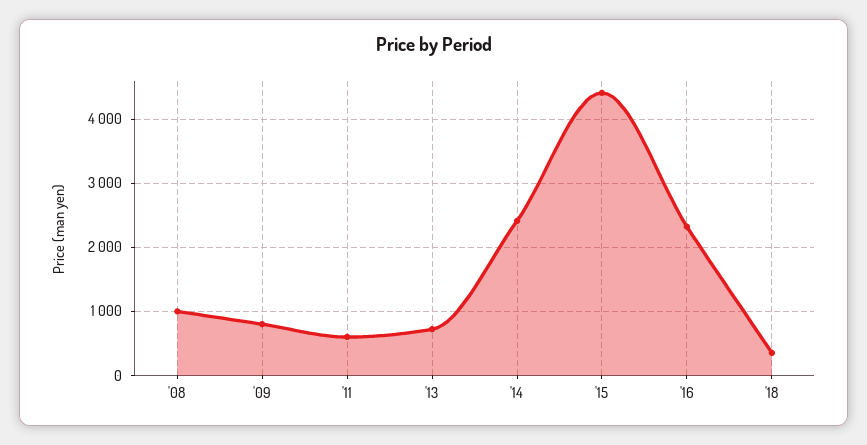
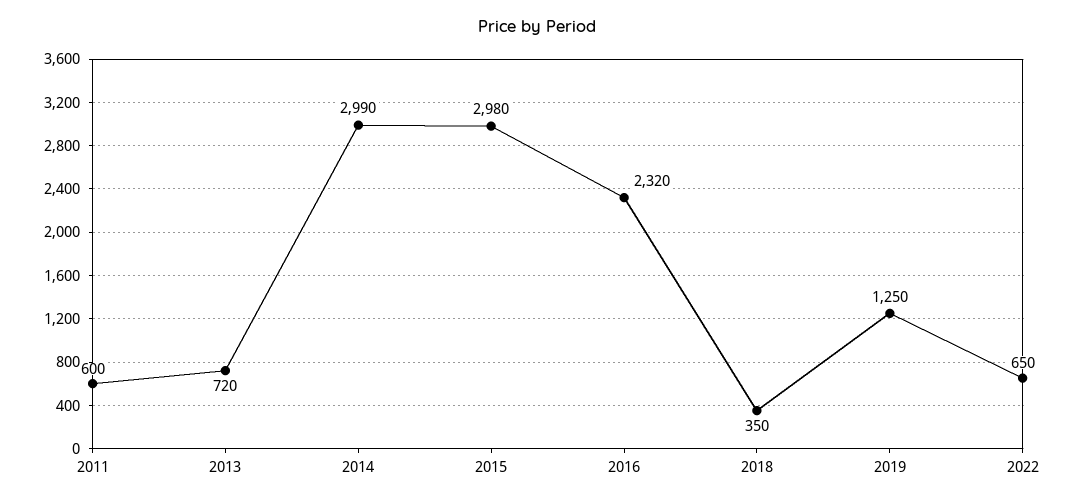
'08: 1000 -> none
'09: 800 -> none
'14: 2400 -> 2990
'15: 4400 -> 2980
2019: none -> 1250
2022: none -> 650

